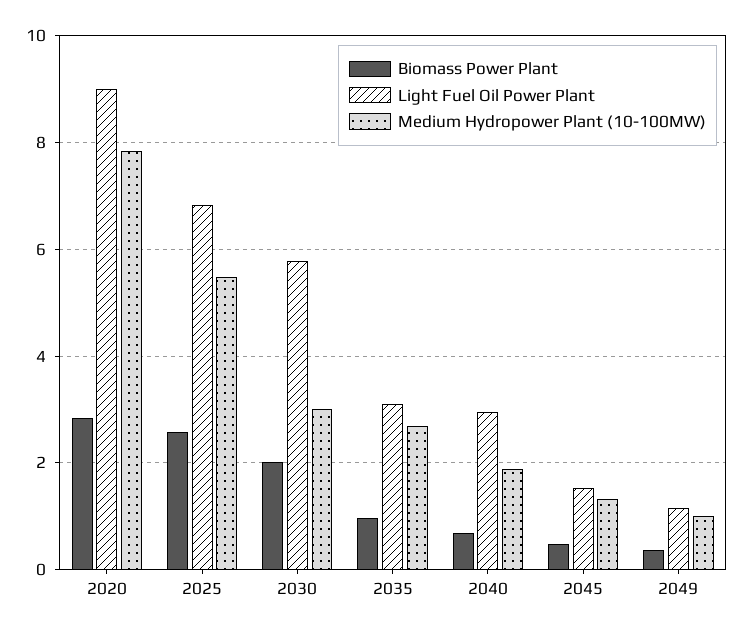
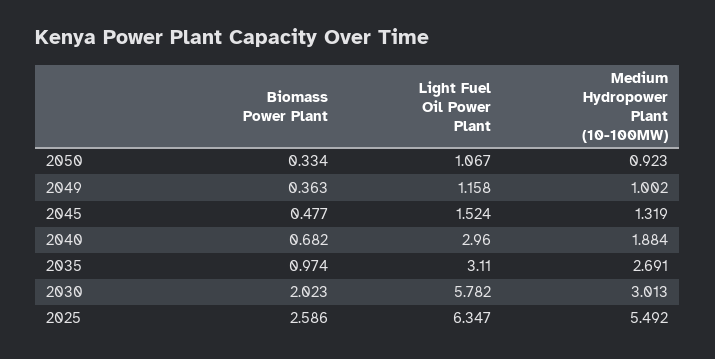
Biomass Power Plant, 2020: 2.8 -> none
Light Fuel Oil Power Plant, 2020: 9 -> none
Medium Hydropower Plant (10-100MW), 2020: 7.8 -> none
Light Fuel Oil Power Plant, 2025: 6.8 -> 6.347
Biomass Power Plant, 2050: none -> 0.334
Light Fuel Oil Power Plant, 2050: none -> 1.067
Medium Hydropower Plant (10-100MW), 2050: none -> 0.923

